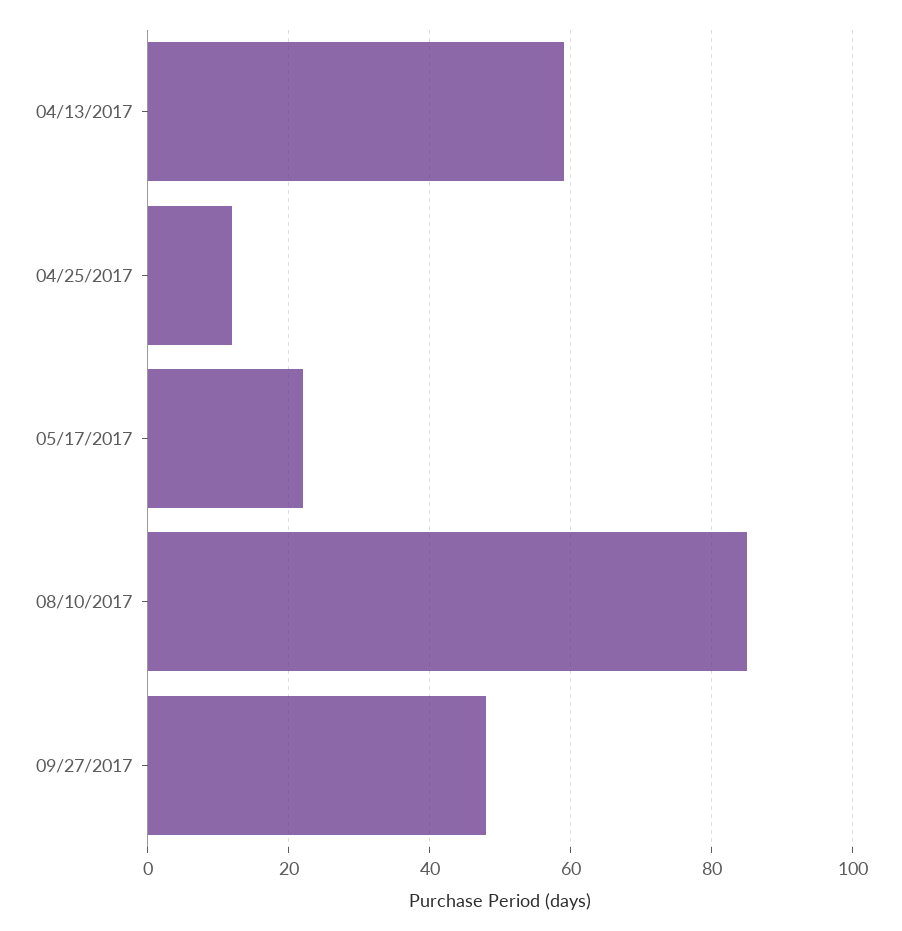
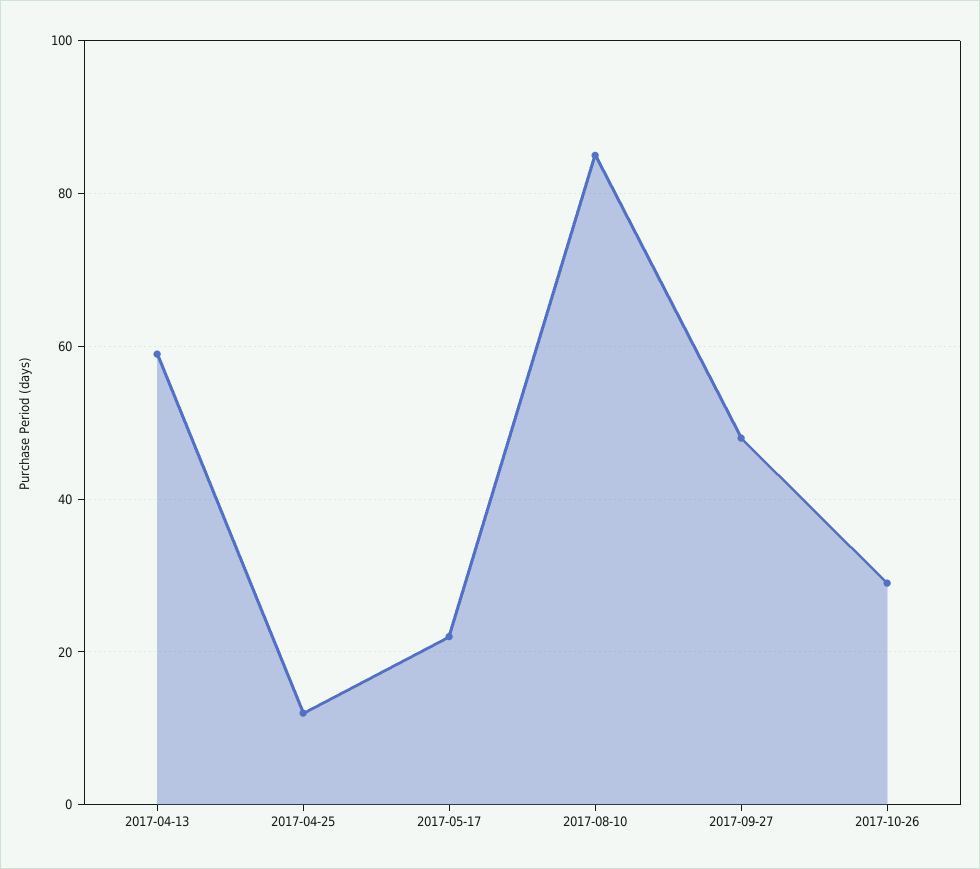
2017-10-26: none -> 30

